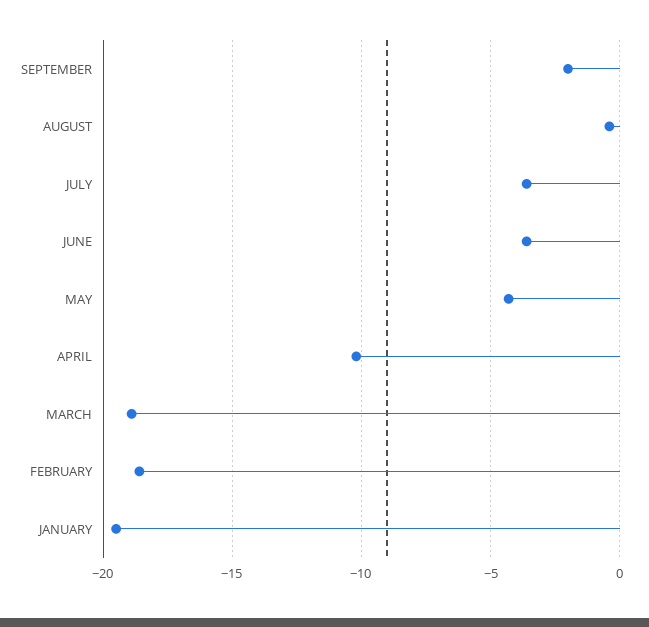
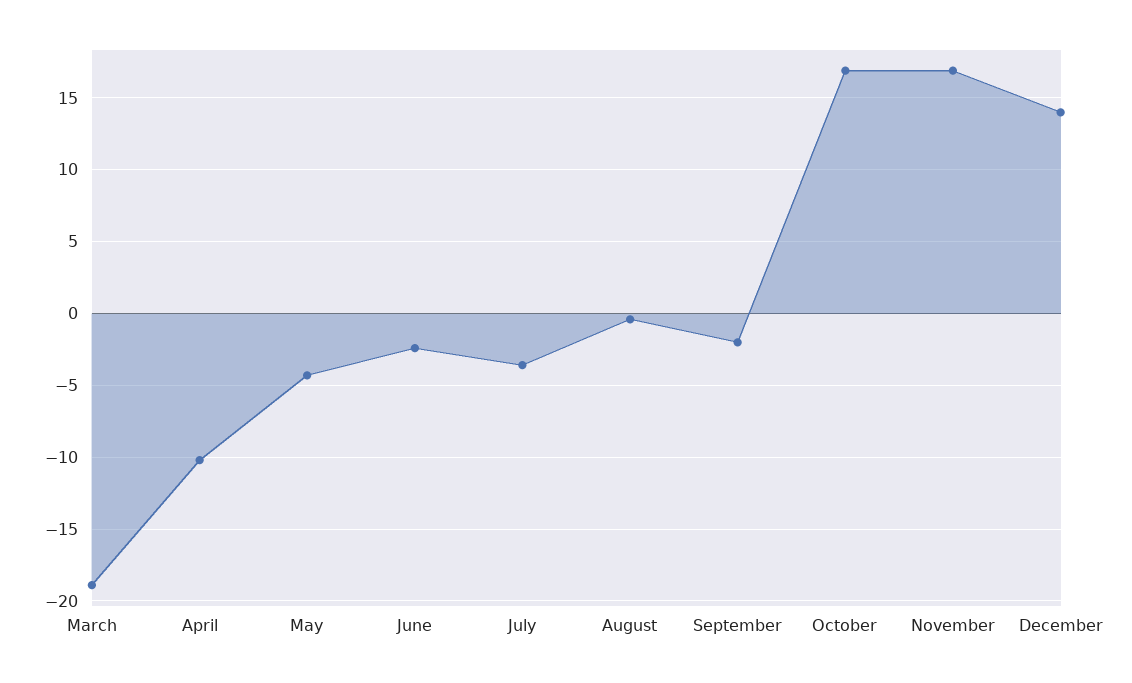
JUNE: -3.5 -> -2.5
FEBRUARY: -18.5 -> none
JANUARY: -19.5 -> none
October: none -> 17
November: none -> 17
December: none -> 14

